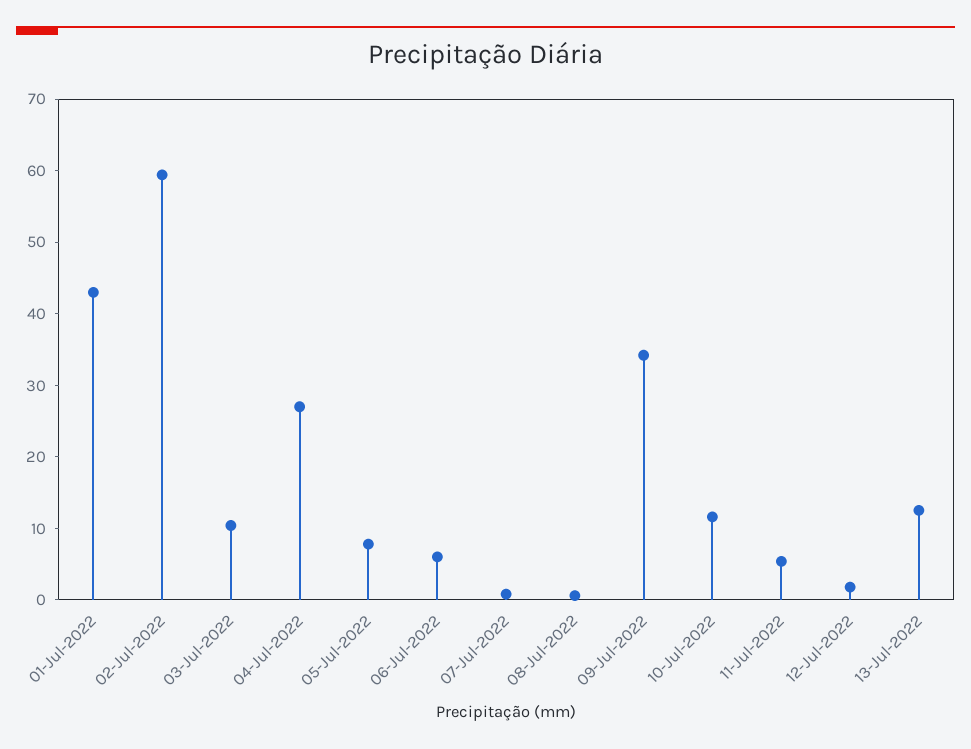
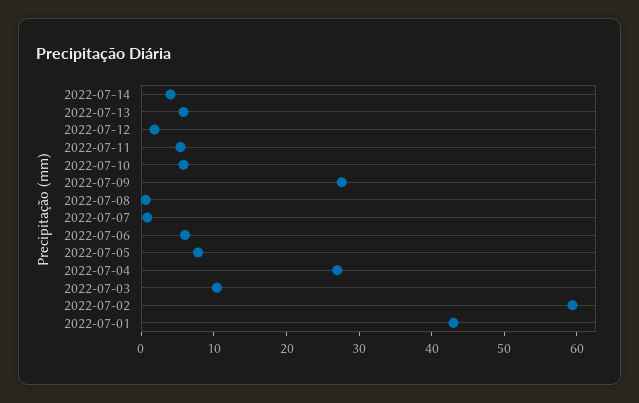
09-Jul-2022: 34 -> 28
10-Jul-2022: 12 -> 6
13-Jul-2022: 12 -> 6
2022-07-14: none -> 4

